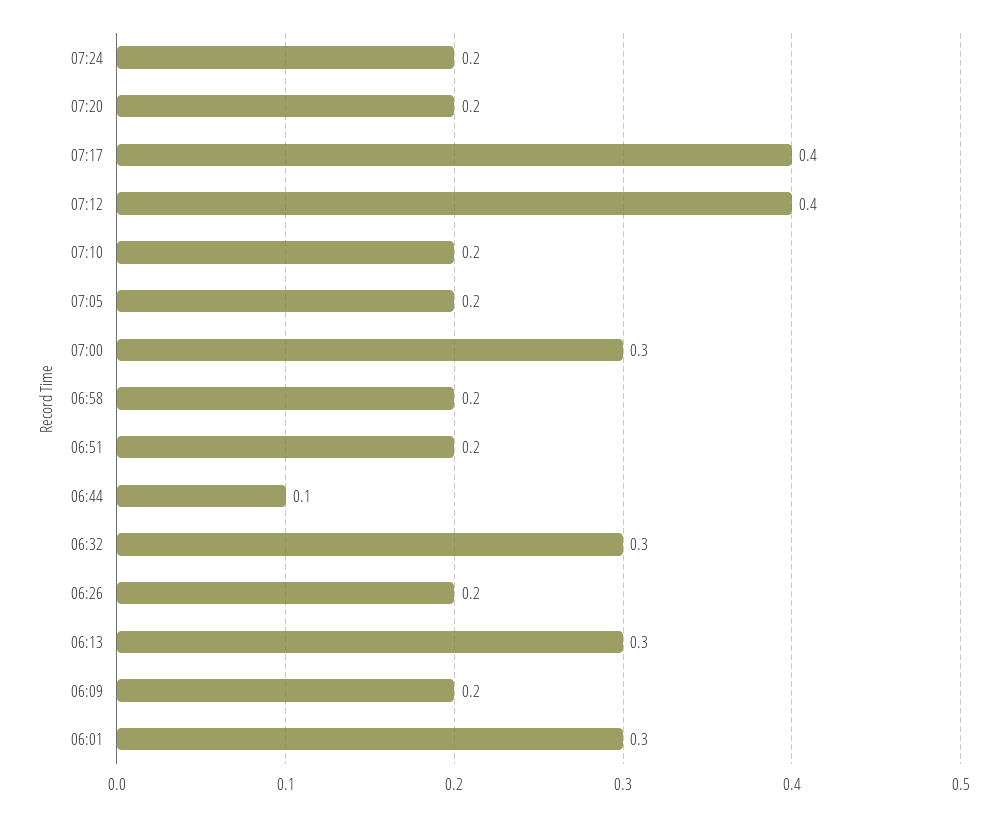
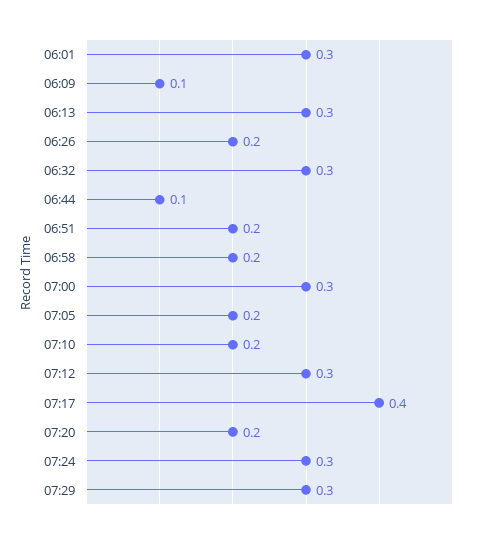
07:24: 0.2 -> 0.3
07:12: 0.4 -> 0.3
06:09: 0.2 -> 0.1
07:29: none -> 0.3

